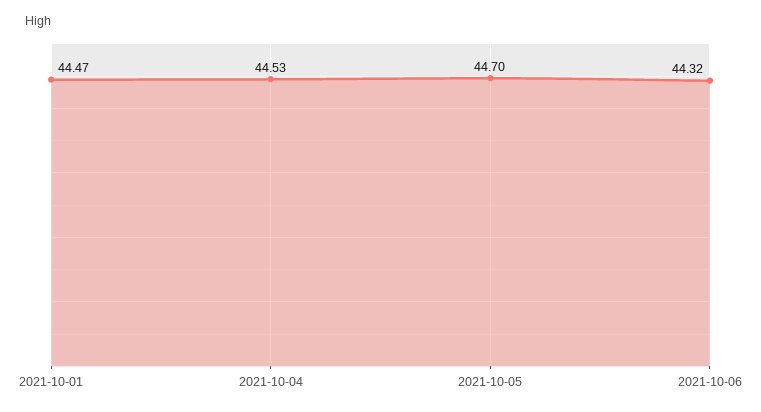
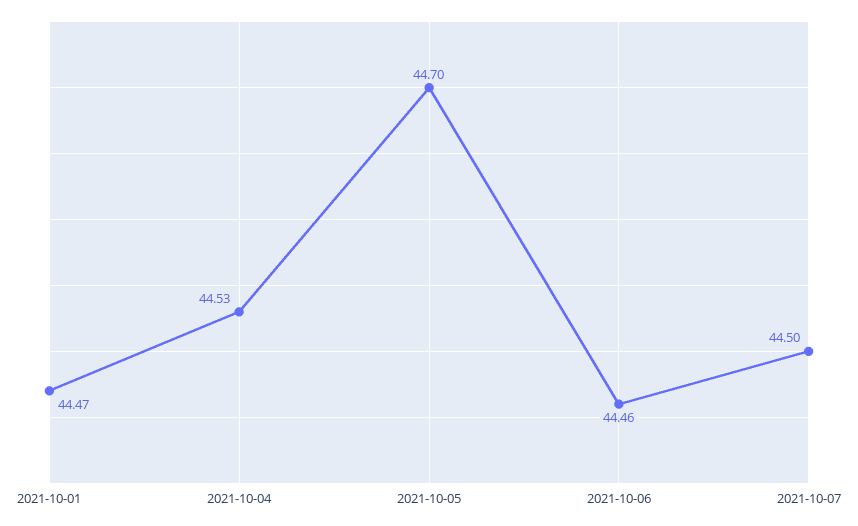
2021-10-06: 44.32 -> 44.46
2021-10-07: none -> 44.5

